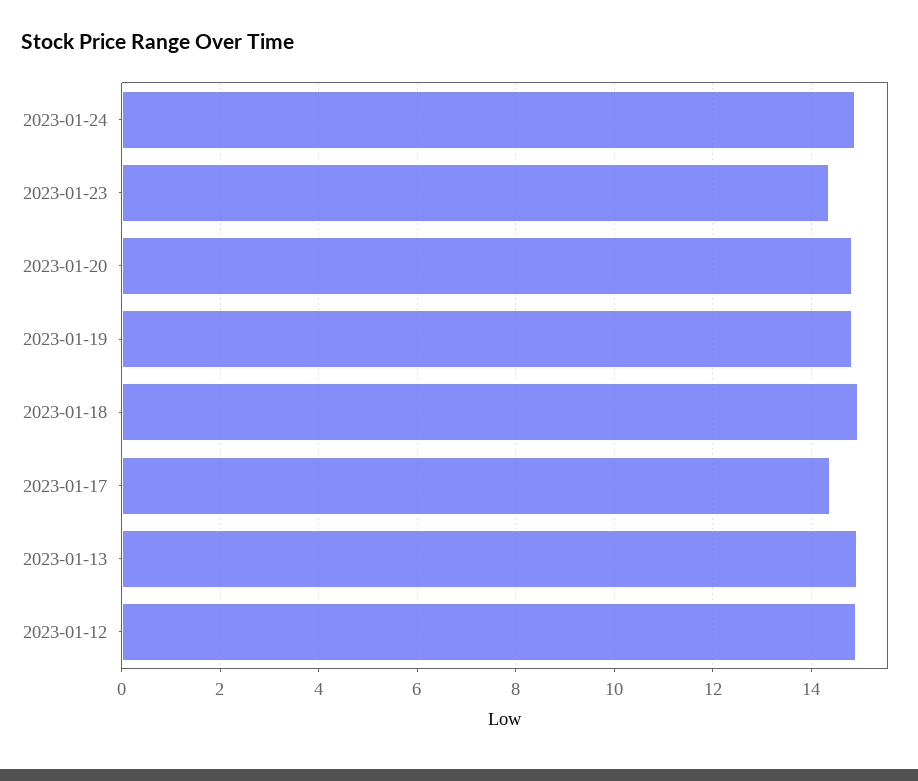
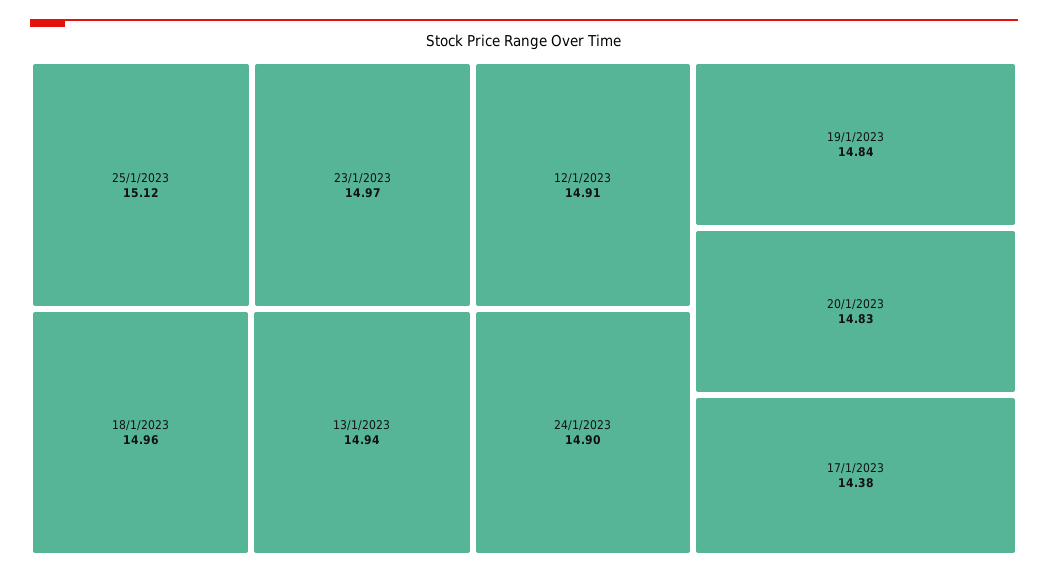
2023-01-23: 14.4 -> 14.97
25/1/2023: none -> 15.12

